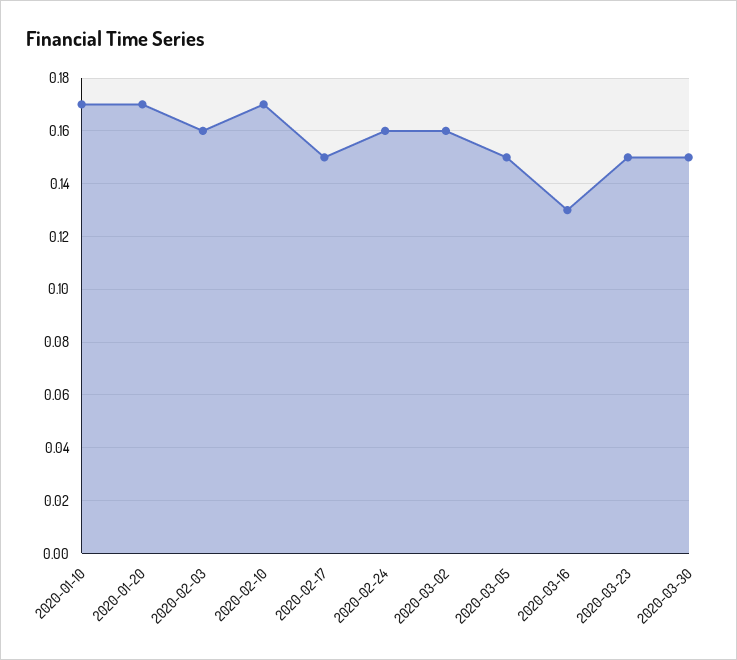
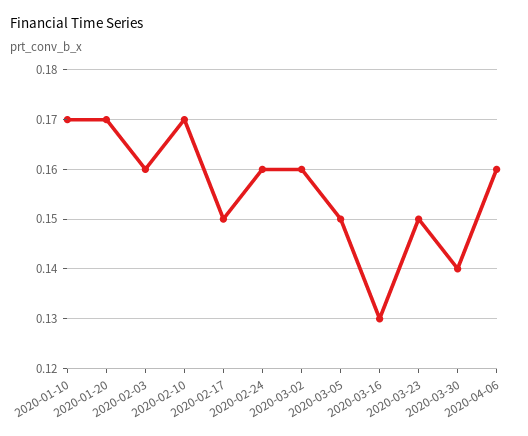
2020-03-30: 0.15 -> 0.14
2020-04-06: none -> 0.16

